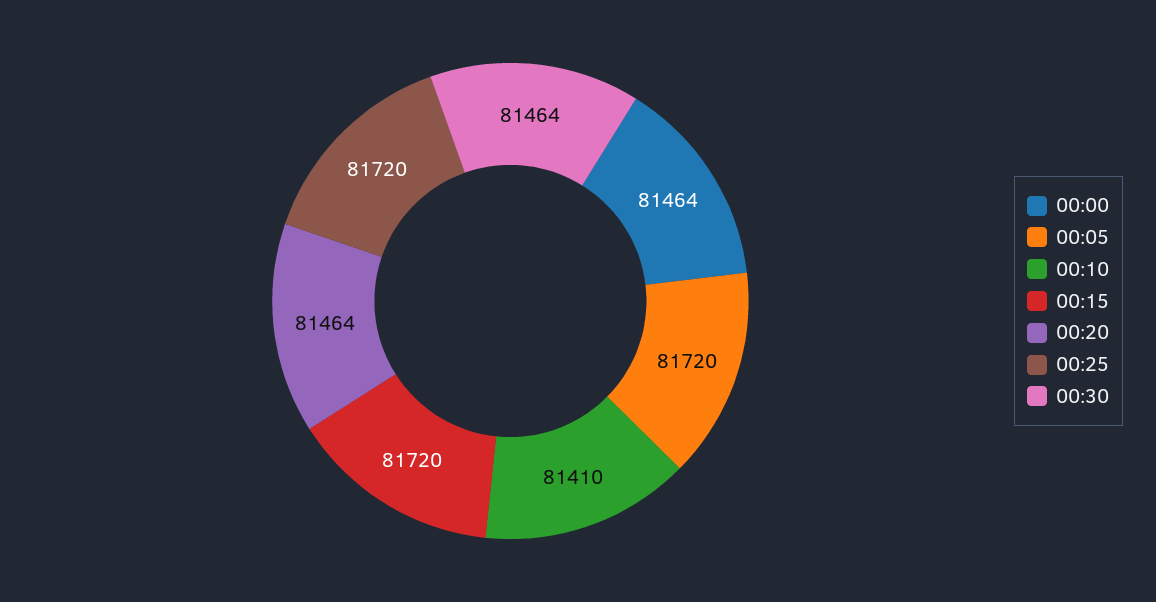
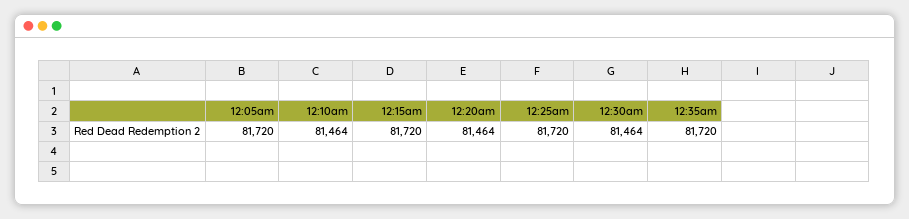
00:00: 81464 -> none
00:10: 81410 -> 81464
12:35am: none -> 81720

